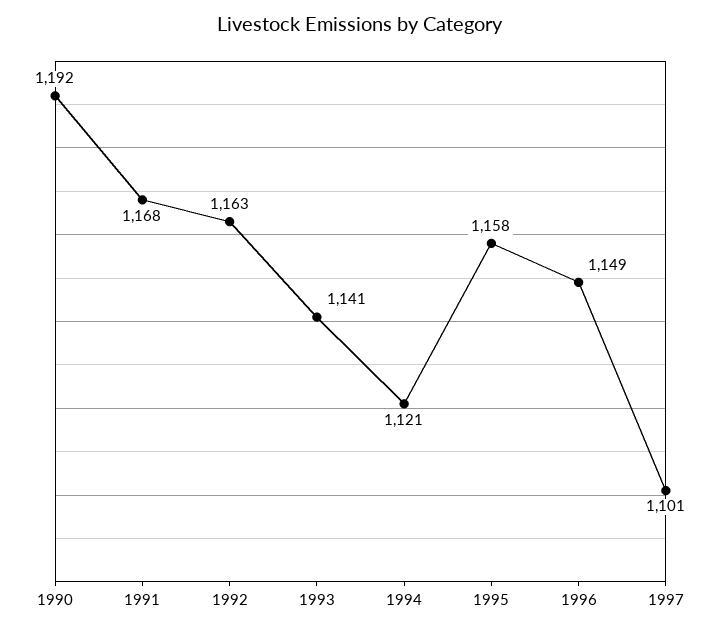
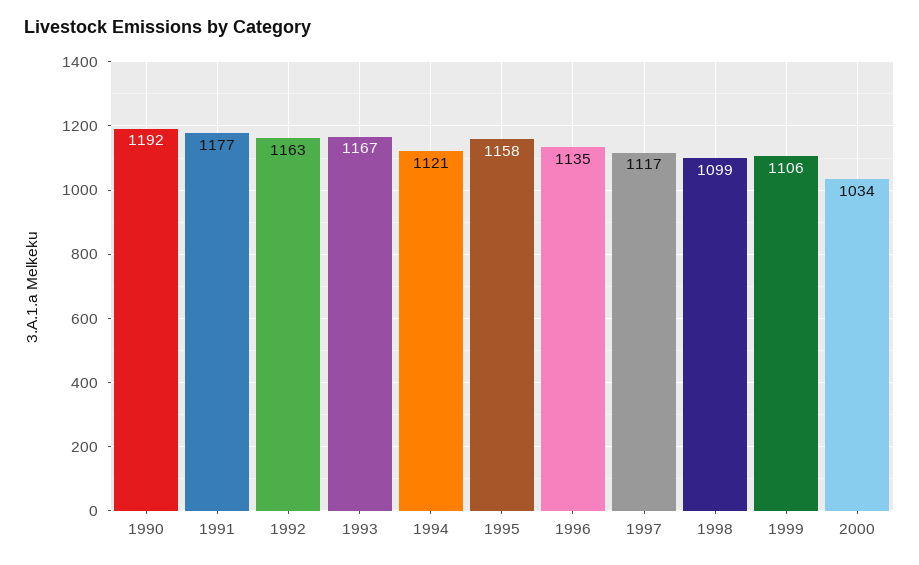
1991: 1168 -> 1177
1993: 1141 -> 1167
1996: 1149 -> 1135
1997: 1101 -> 1117
1998: none -> 1099
1999: none -> 1106
2000: none -> 1034

